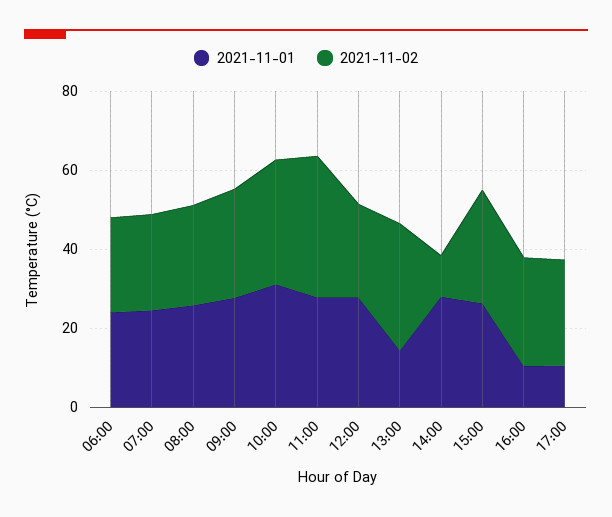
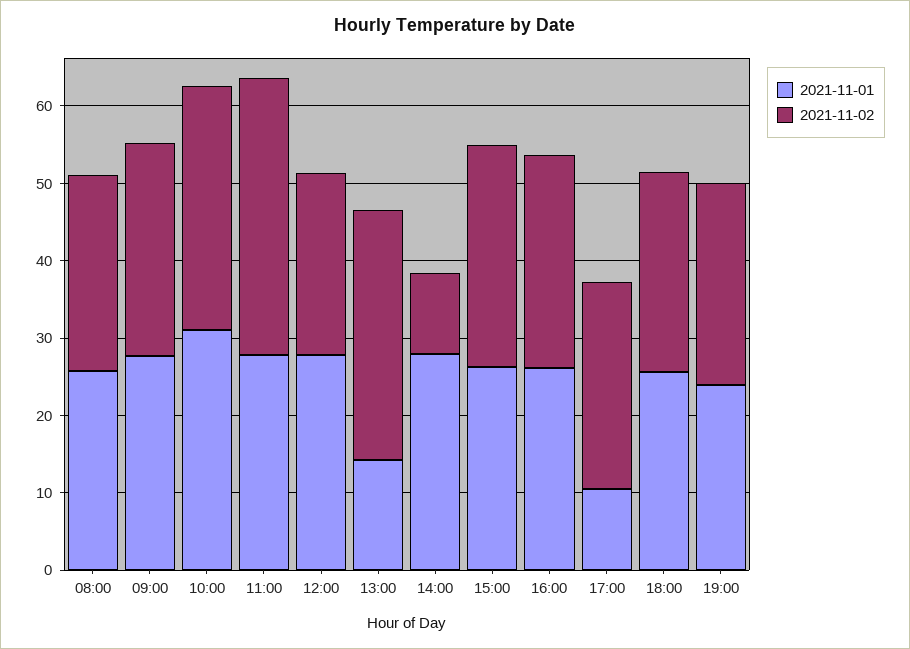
2021-11-01, 06:00: 25 -> none
2021-11-02, 06:00: 25 -> none
2021-11-01, 07:00: 25 -> none
2021-11-02, 07:00: 25 -> none
2021-11-01, 16:00: 10 -> 26
2021-11-01, 18:00: none -> 26
2021-11-02, 18:00: none -> 26
2021-11-01, 19:00: none -> 24
2021-11-02, 19:00: none -> 26

